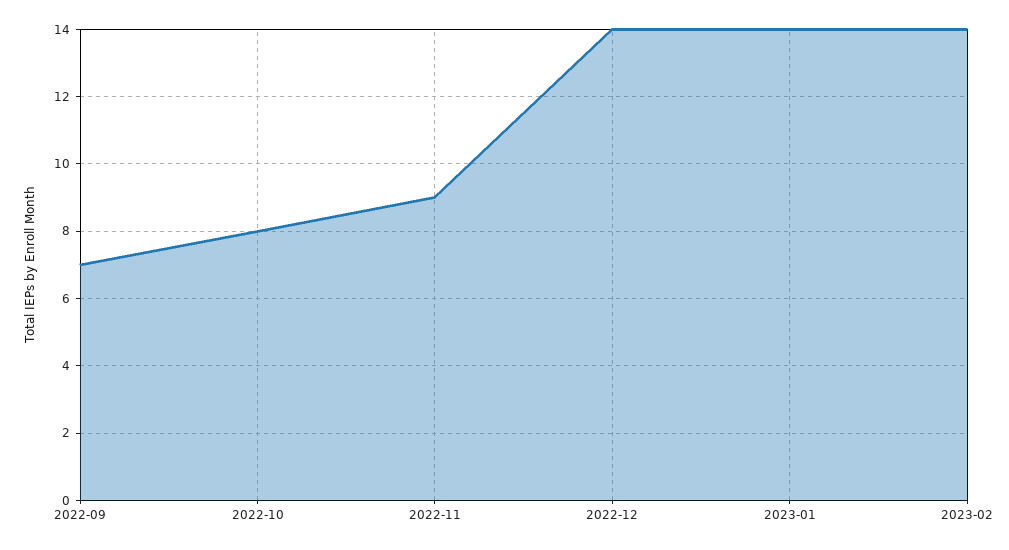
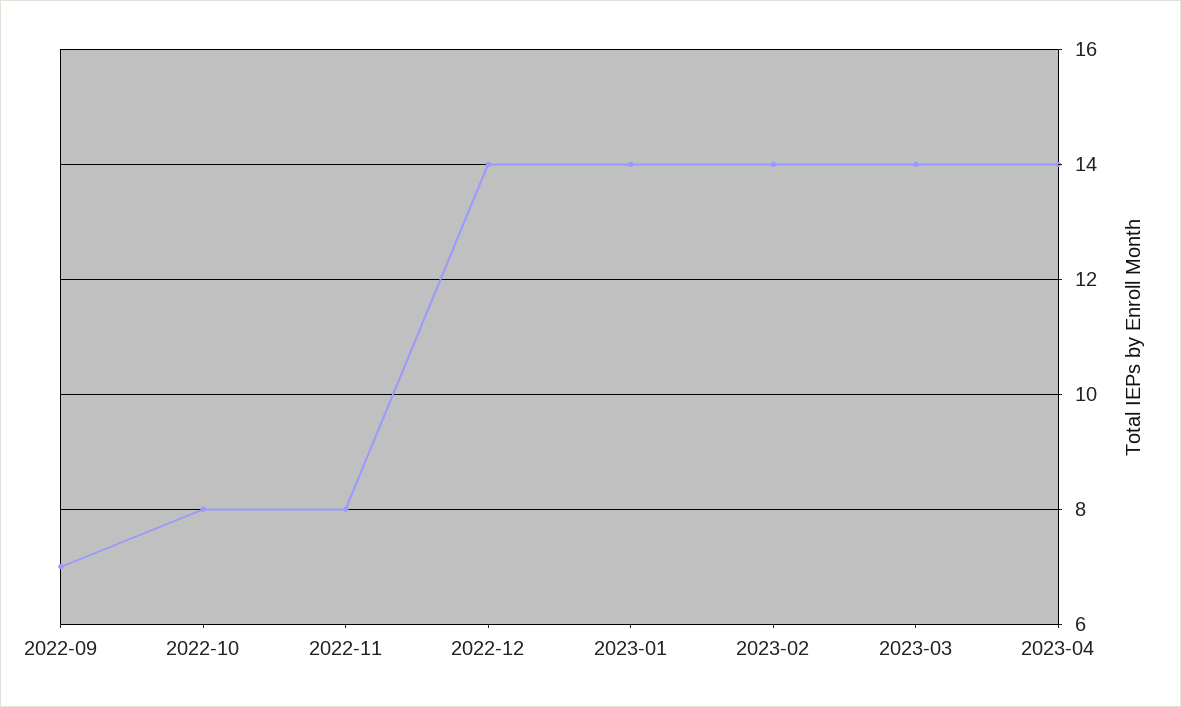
2022-11: 9 -> 8
2023-03: none -> 14
2023-04: none -> 14

